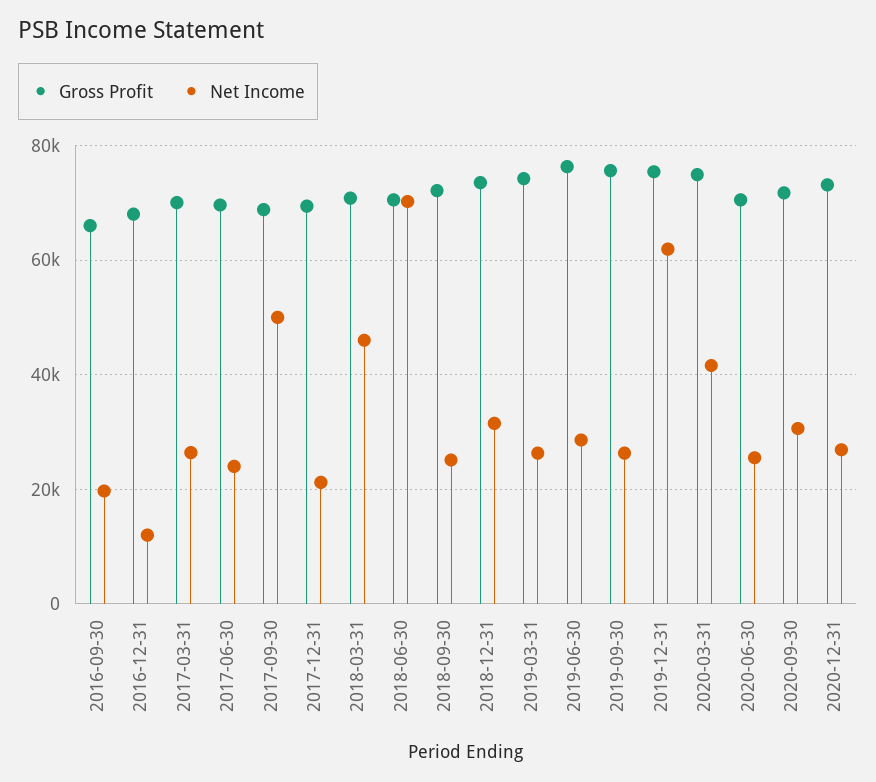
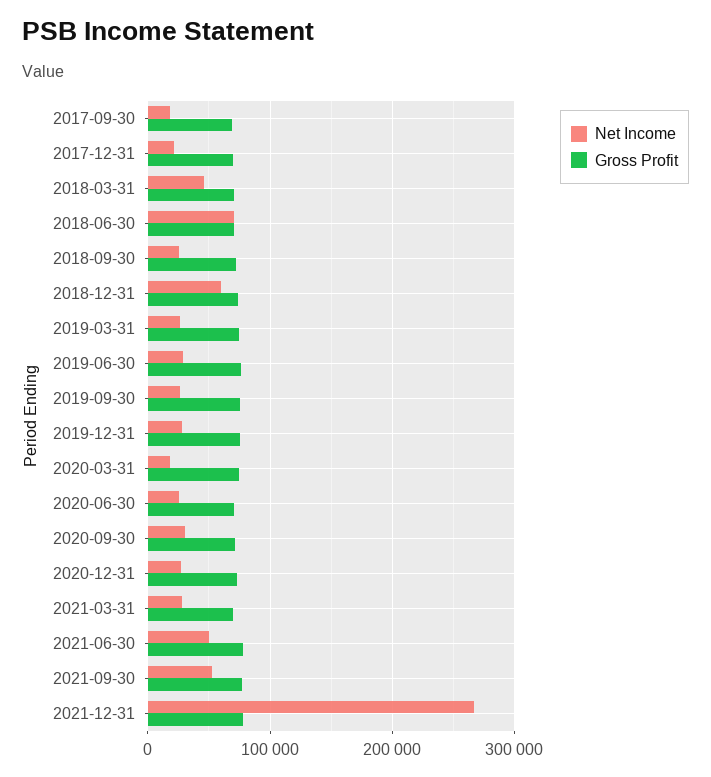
Gross Profit, 2016-09-30: 66000 -> none
Net Income, 2016-09-30: 20000 -> none
Gross Profit, 2016-12-31: 68000 -> none
Net Income, 2016-12-31: 12000 -> none
Gross Profit, 2017-03-31: 70000 -> none
Net Income, 2017-03-31: 26000 -> none
Gross Profit, 2017-06-30: 70000 -> none
Net Income, 2017-06-30: 24000 -> none
Net Income, 2017-09-30: 50000 -> 20000
Net Income, 2018-12-31: 32000 -> 60000
Net Income, 2019-12-31: 62000 -> 30000
Net Income, 2020-03-31: 42000 -> 20000
Net Income, 2021-03-31: none -> 30000
Gross Profit, 2021-03-31: none -> 70000
Net Income, 2021-06-30: none -> 50000
Gross Profit, 2021-06-30: none -> 80000
Net Income, 2021-09-30: none -> 50000
Gross Profit, 2021-09-30: none -> 80000
Net Income, 2021-12-31: none -> 270000
Gross Profit, 2021-12-31: none -> 80000

